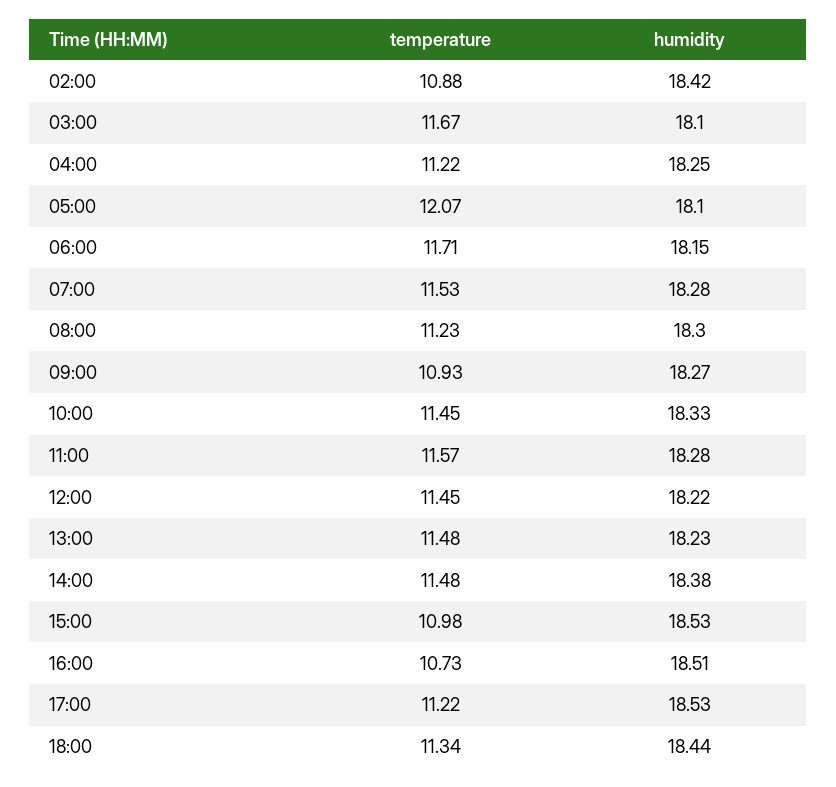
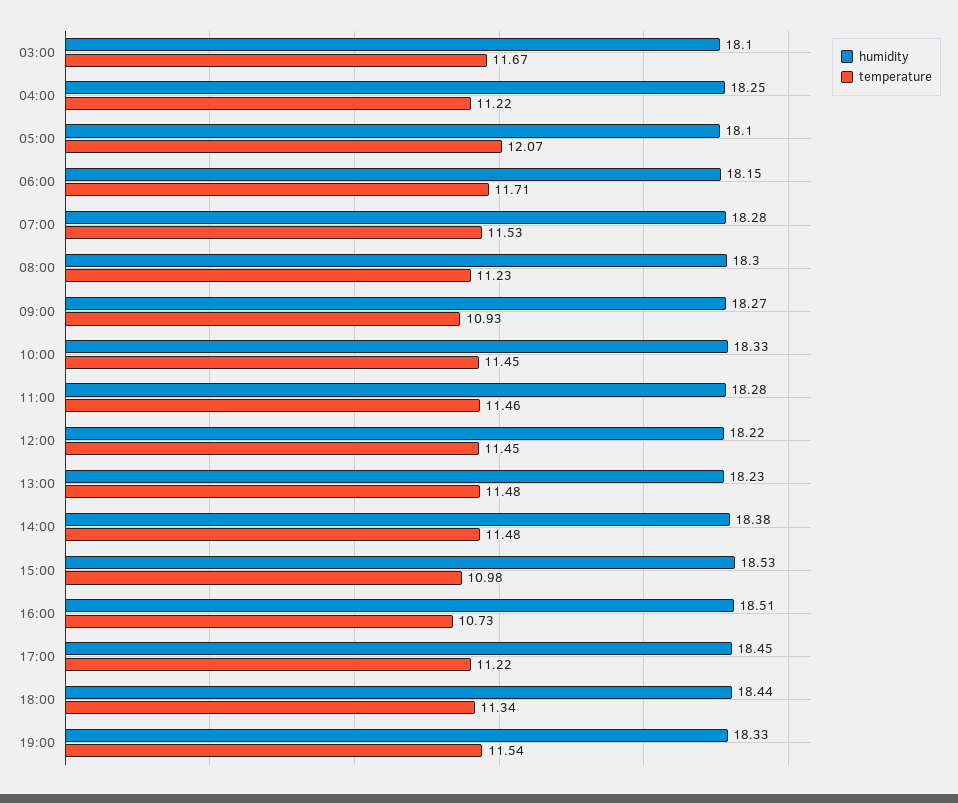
temperature, 02:00: 10.88 -> none
humidity, 02:00: 18.42 -> none
temperature, 11:00: 11.57 -> 11.46
humidity, 17:00: 18.53 -> 18.45
humidity, 19:00: none -> 18.33
temperature, 19:00: none -> 11.54

